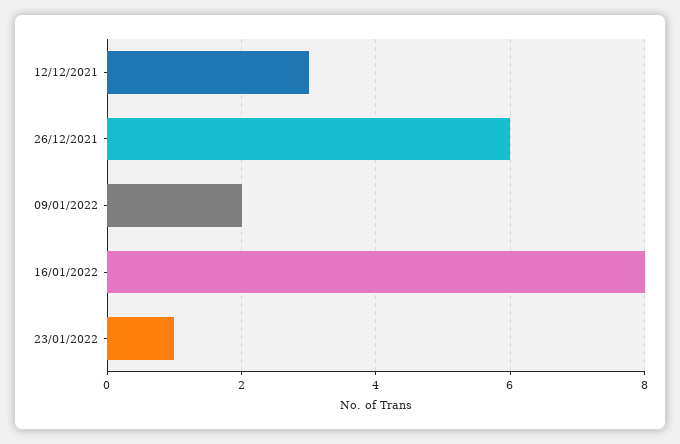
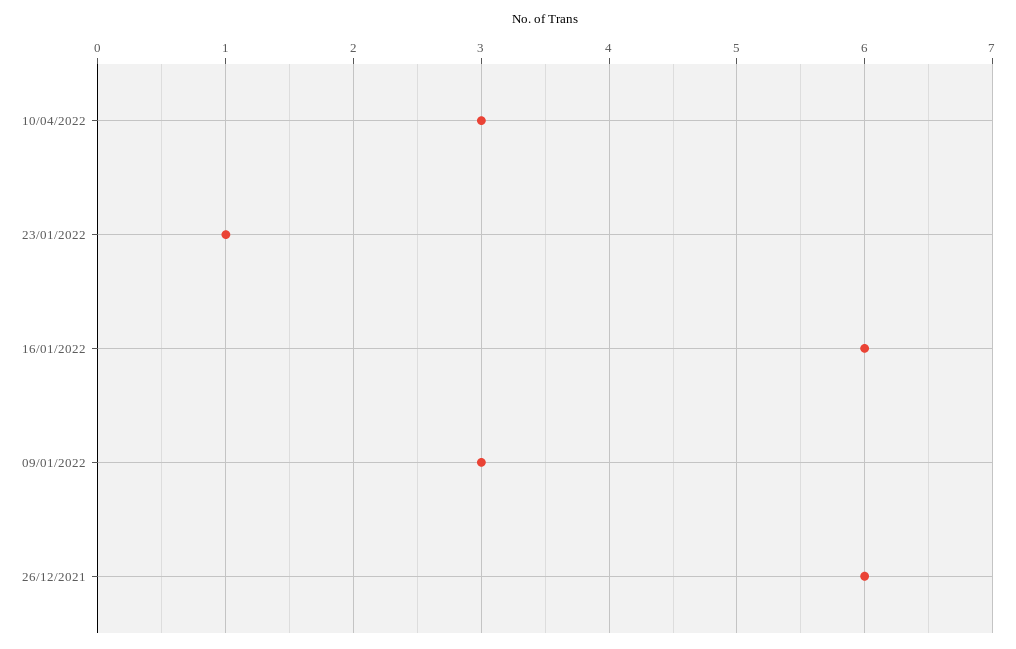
12/12/2021: 3 -> none
09/01/2022: 2 -> 3
16/01/2022: 8 -> 6
10/04/2022: none -> 3

